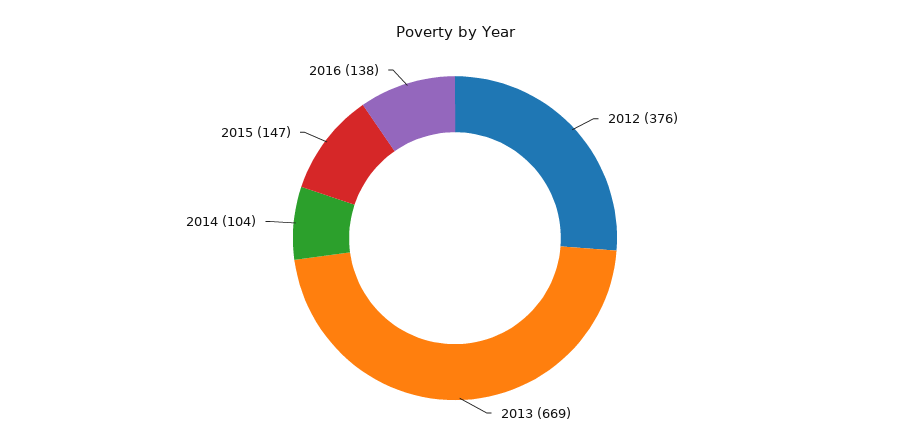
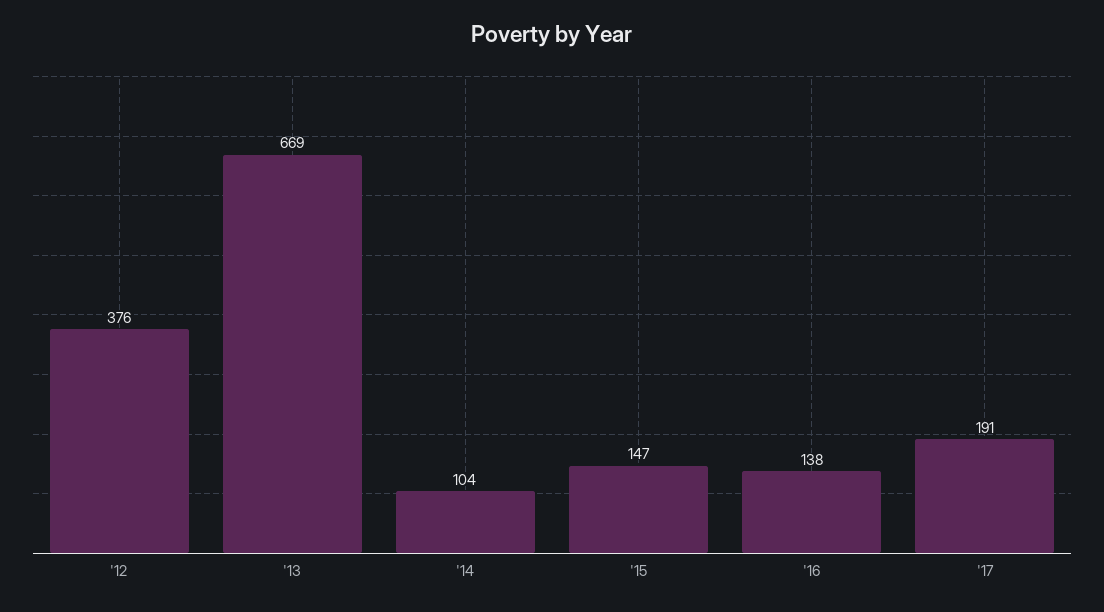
'17: none -> 191

